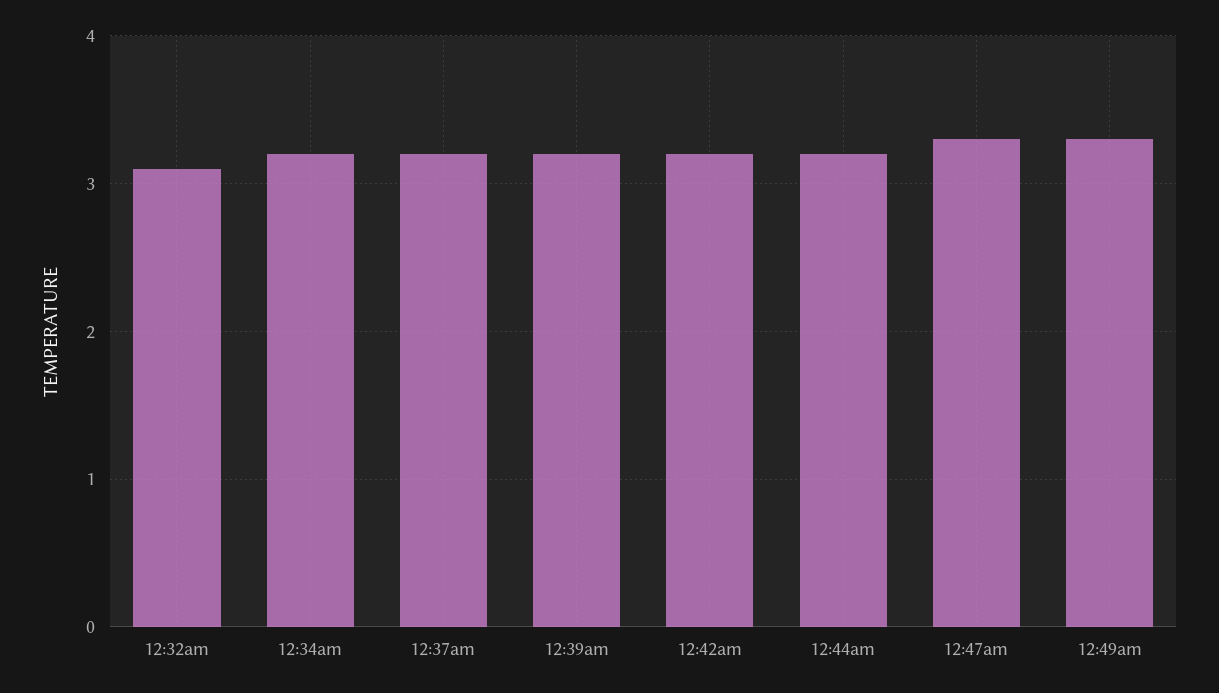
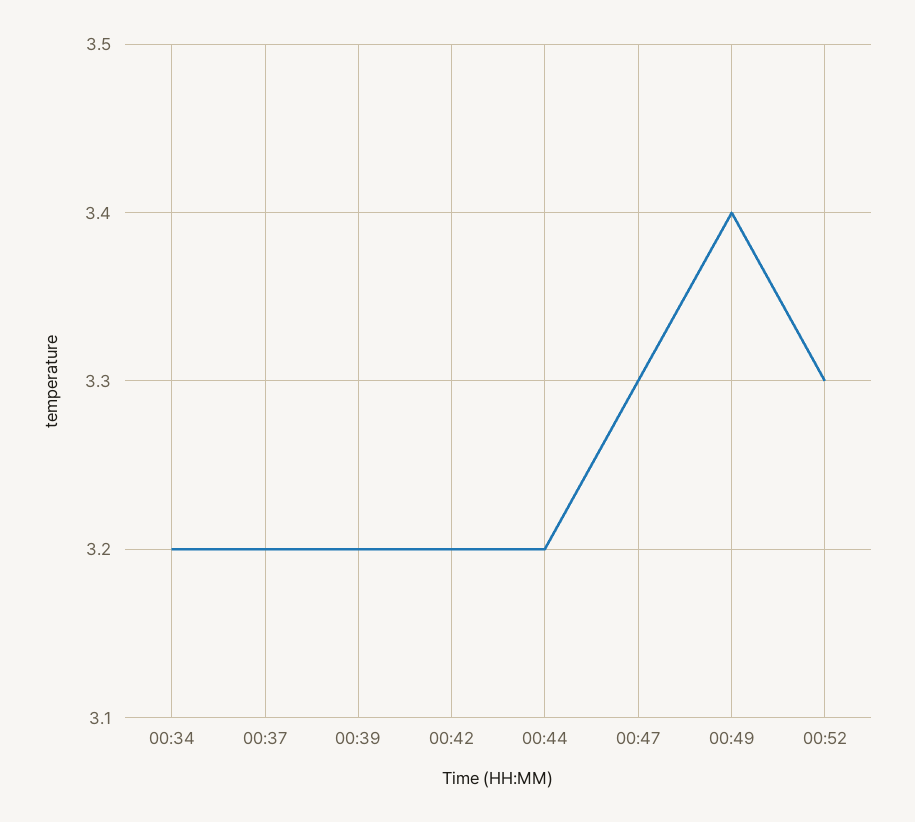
12:32am: 3.1 -> none
12:49am: 3.3 -> 3.4
00:52: none -> 3.3

